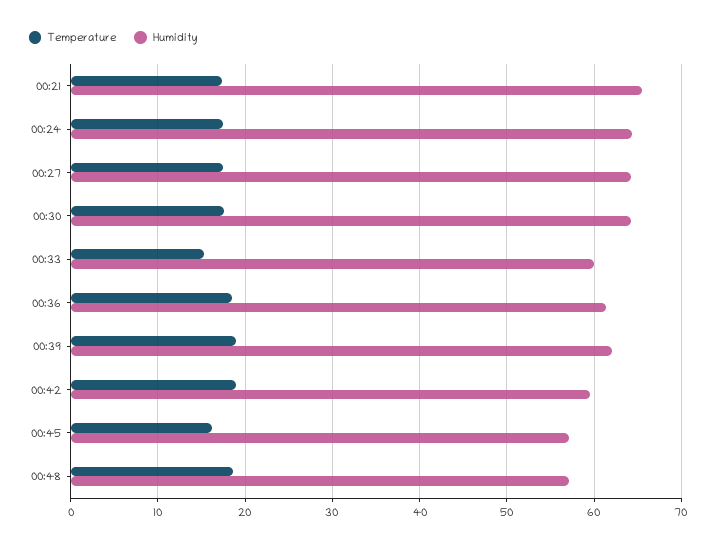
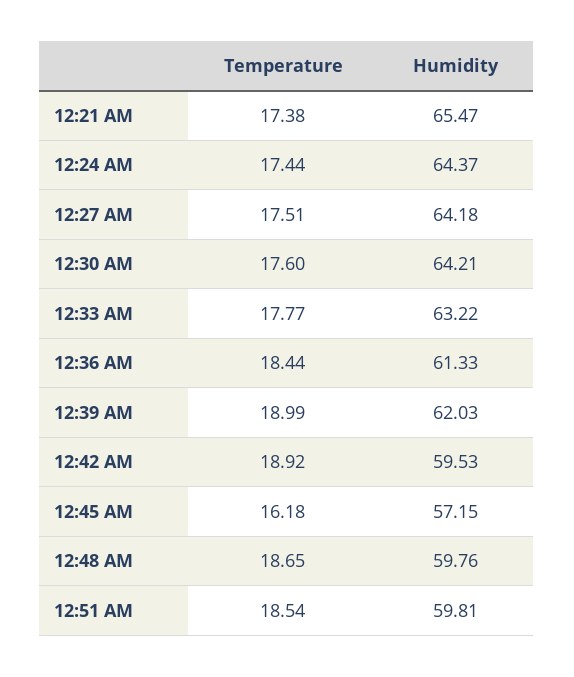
Temperature, 00:33: 15 -> 17.77
Humidity, 00:33: 60 -> 63.22
Humidity, 00:48: 57 -> 59.76
Temperature, 12:51 AM: none -> 18.54
Humidity, 12:51 AM: none -> 59.81

